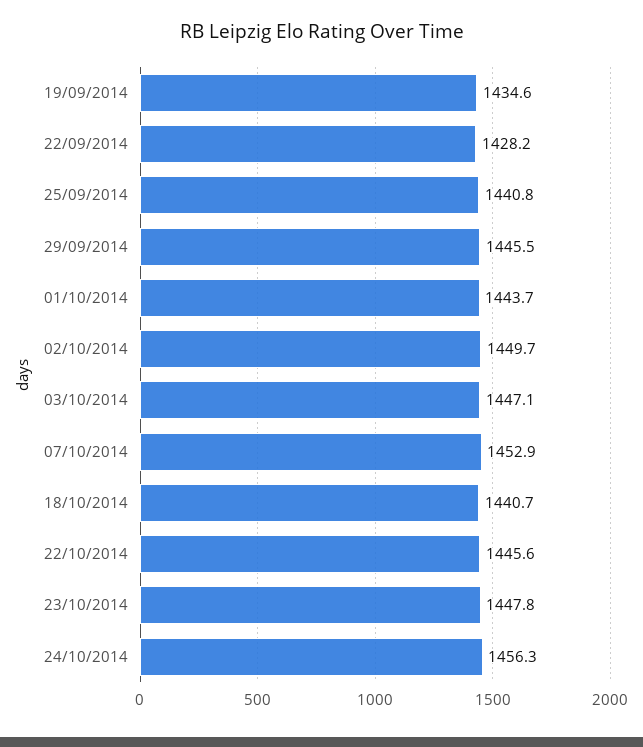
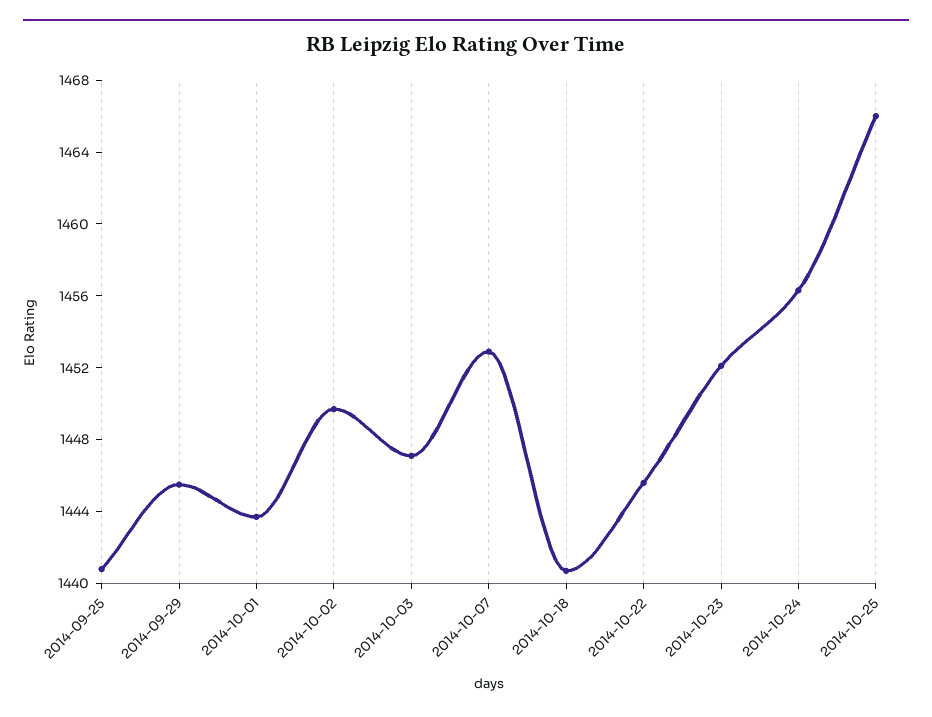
19/09/2014: 1434.6 -> none
22/09/2014: 1428.2 -> none
23/10/2014: 1447.8 -> 1452
2014-10-25: none -> 1466

